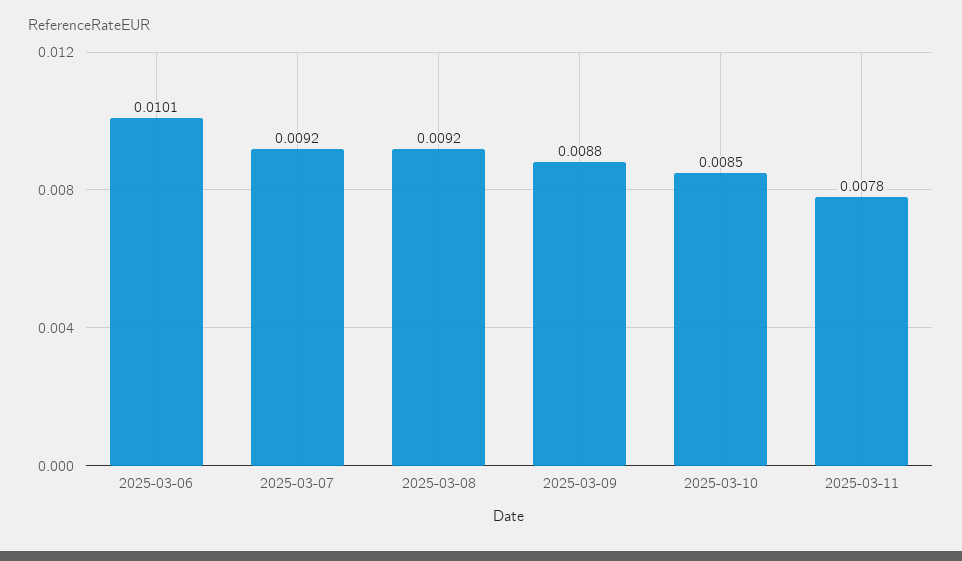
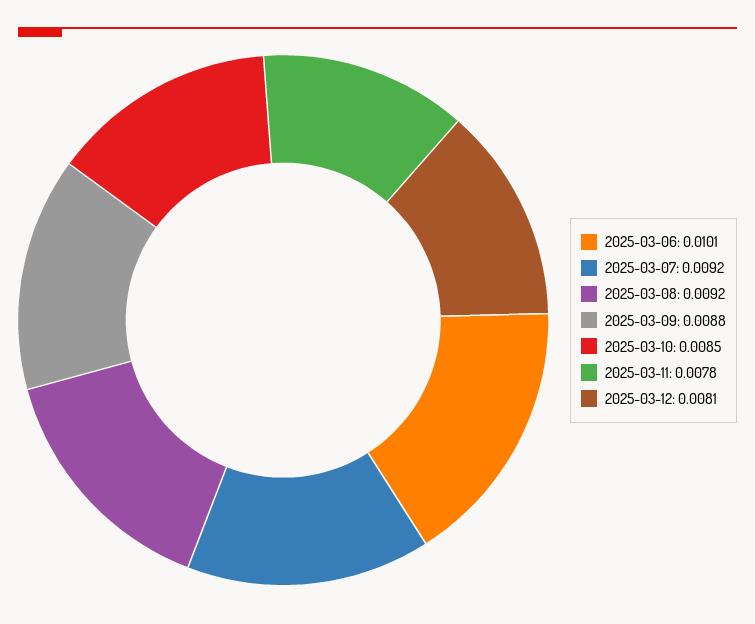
2025-03-12: none -> 0.0081

